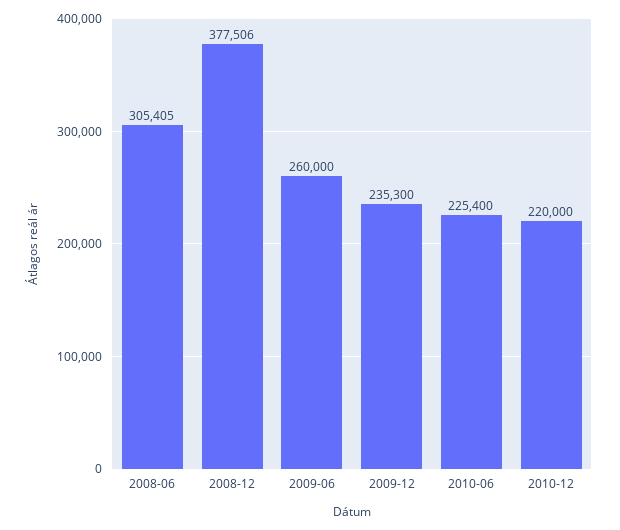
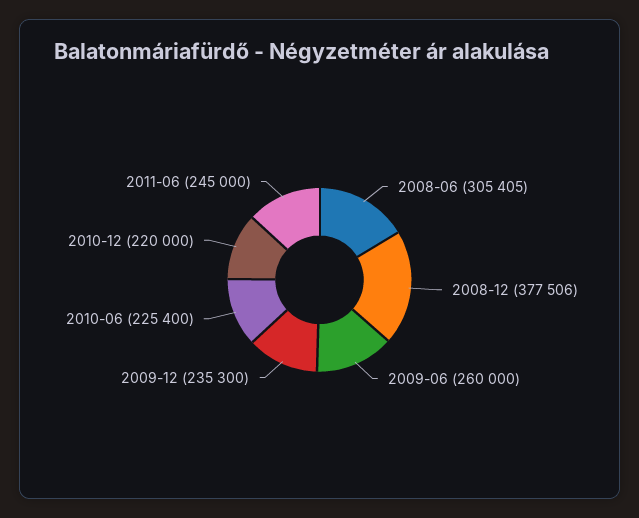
2011-06: none -> 245000

